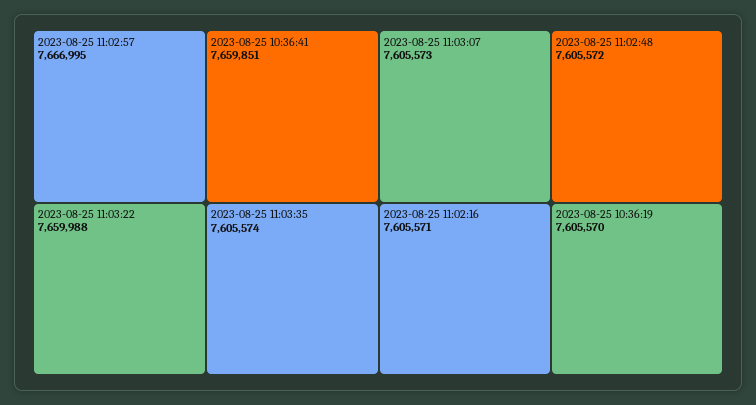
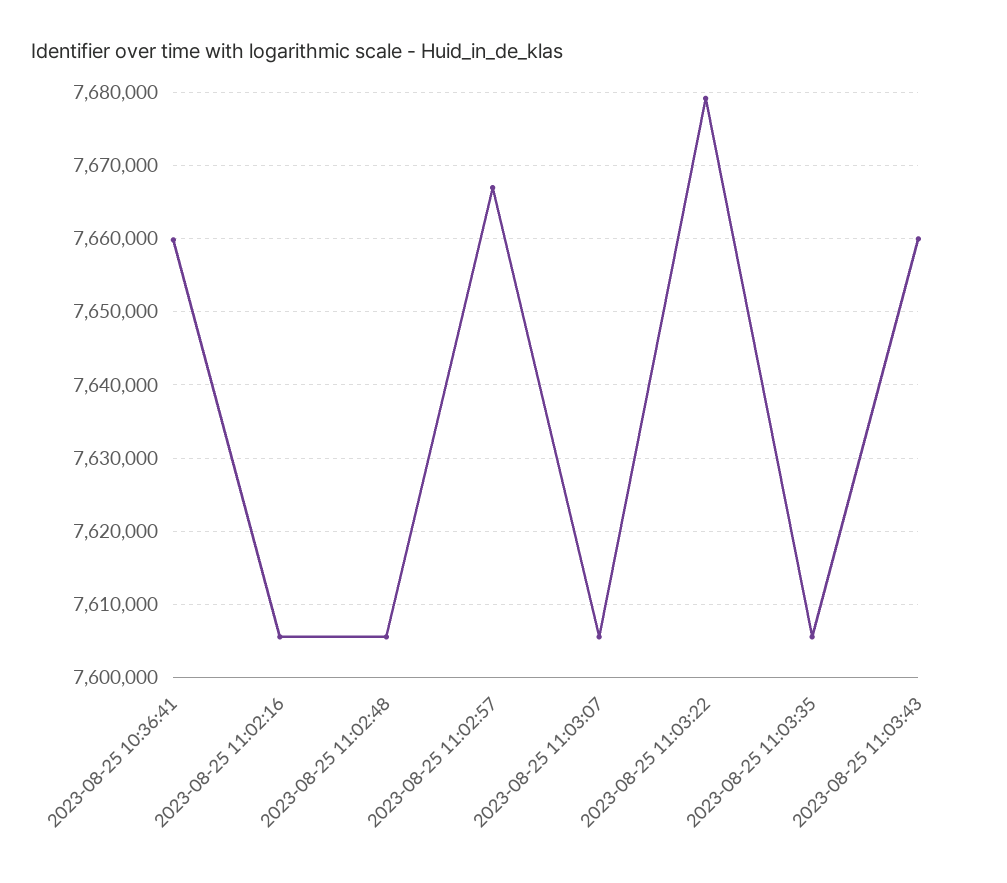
2023-08-25 11:03:22: 7659988 -> 7679000
2023-08-25 10:36:19: 7605570 -> none
2023-08-25 11:03:43: none -> 7660000

